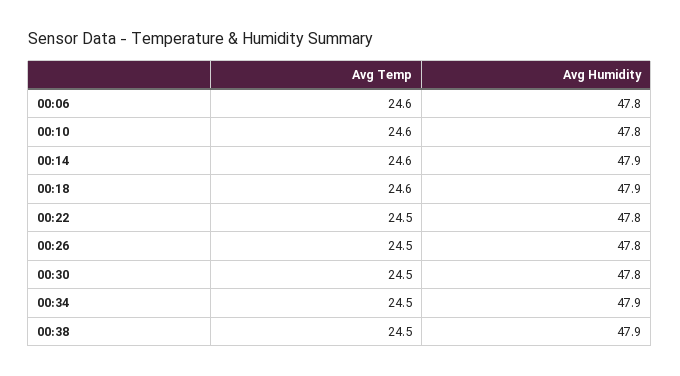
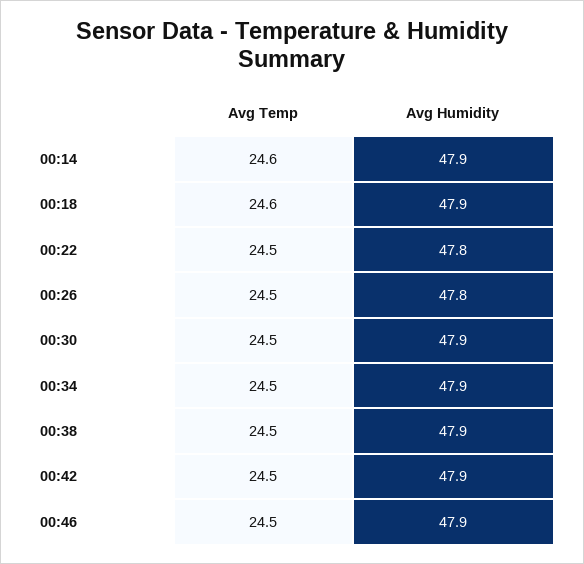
Avg Temp, 00:06: 24.6 -> none
Avg Humidity, 00:06: 47.8 -> none
Avg Temp, 00:10: 24.6 -> none
Avg Humidity, 00:10: 47.8 -> none
Avg Humidity, 00:30: 47.8 -> 47.9
Avg Temp, 00:42: none -> 24.5
Avg Humidity, 00:42: none -> 47.9
Avg Temp, 00:46: none -> 24.5
Avg Humidity, 00:46: none -> 47.9

